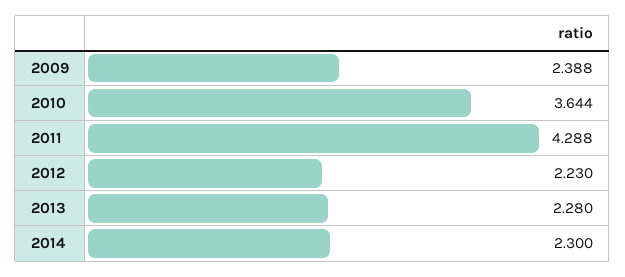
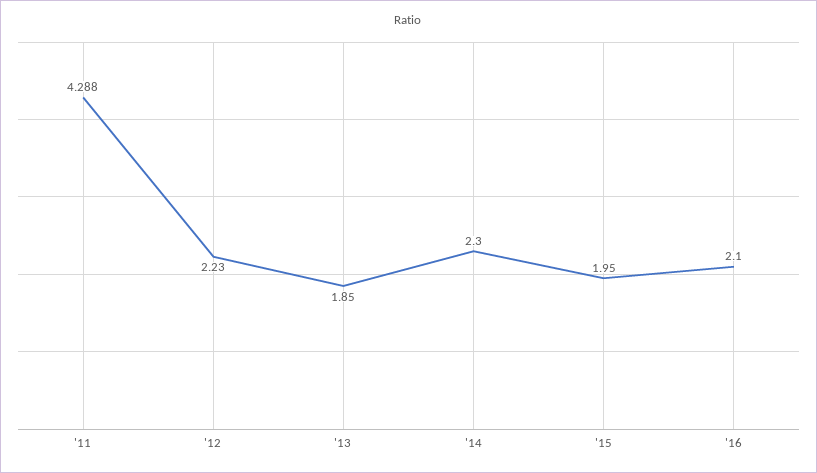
2009: 2.388 -> none
2010: 3.644 -> none
2013: 2.28 -> 1.85
'15: none -> 1.95
'16: none -> 2.1

